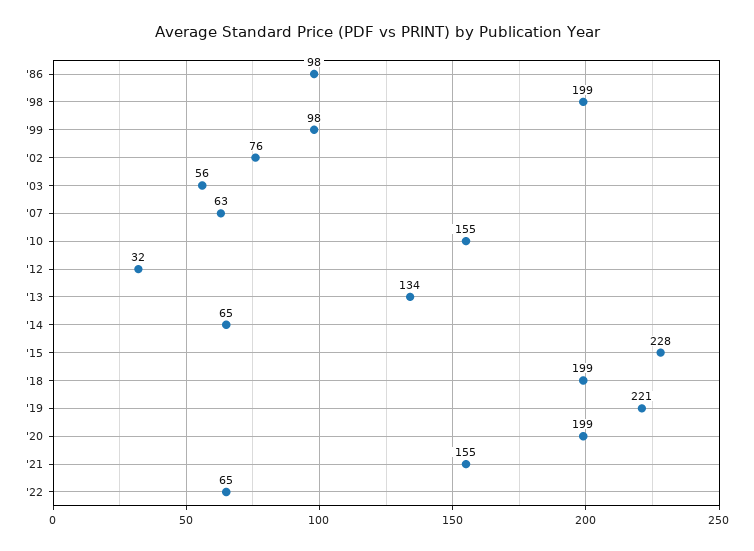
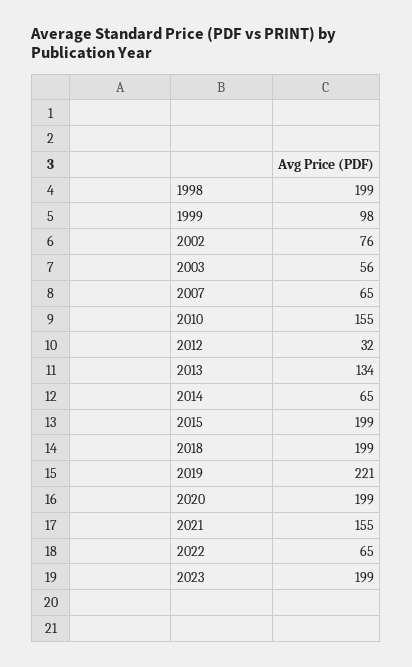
'86: 98 -> none
'07: 63 -> 65
'15: 228 -> 199
2023: none -> 199

